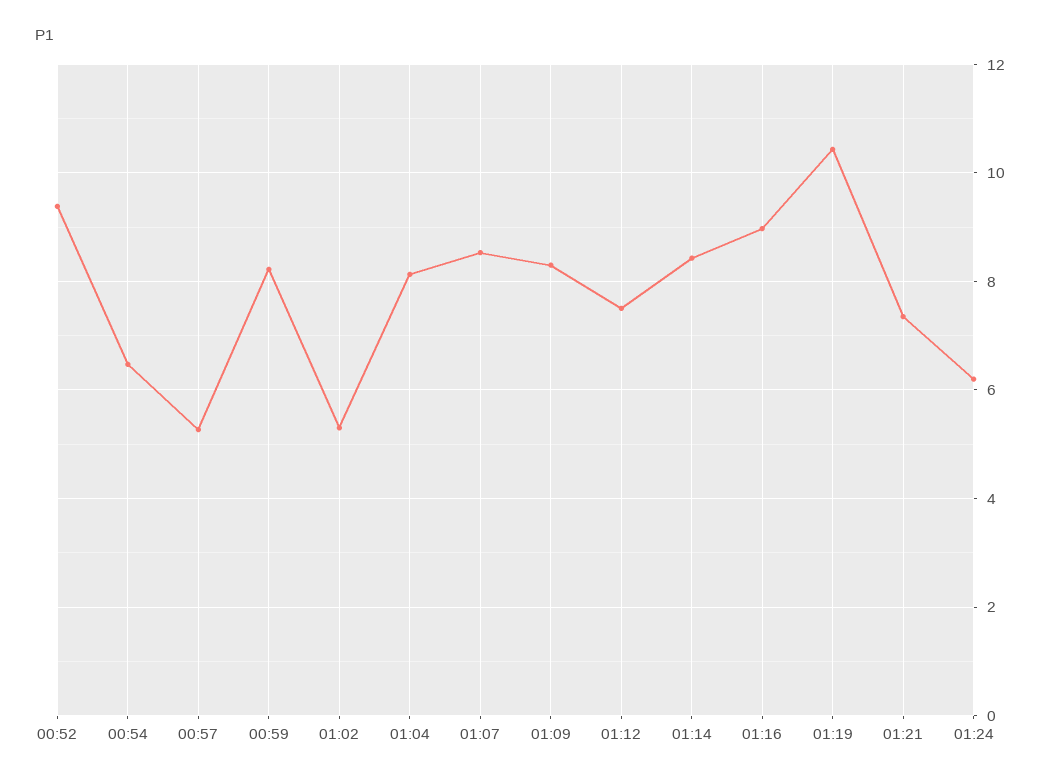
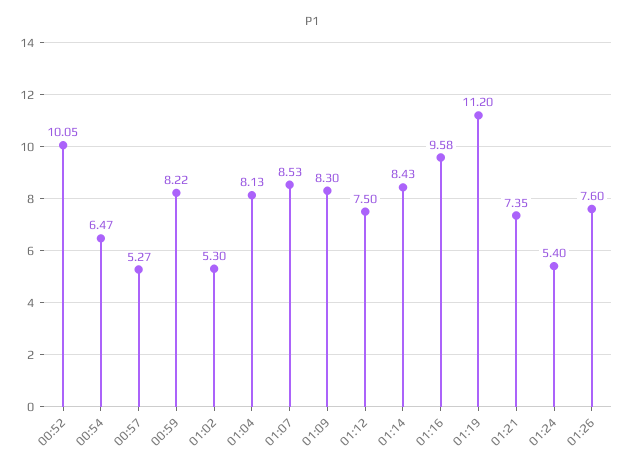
00:52: 9.4 -> 10.05
01:16: 9 -> 9.58
01:19: 10.4 -> 11.2
01:24: 6.2 -> 5.4
01:26: none -> 7.6

